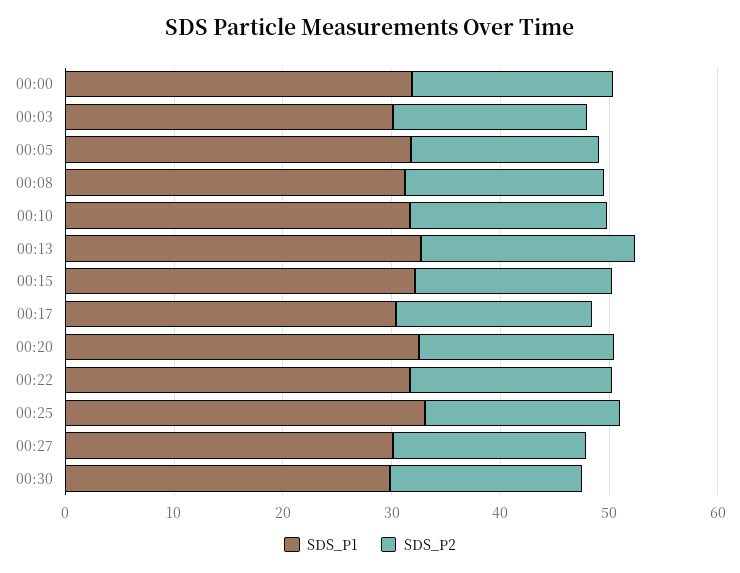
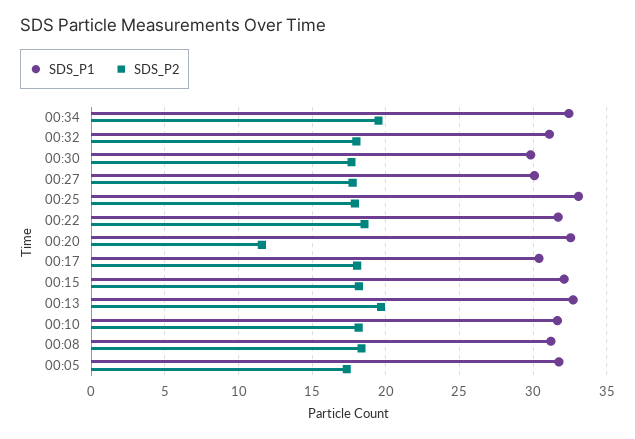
SDS_P1, 00:00: 32 -> none
SDS_P2, 00:00: 18 -> none
SDS_P1, 00:03: 30 -> none
SDS_P2, 00:03: 18 -> none
SDS_P2, 00:20: 18 -> 11.5
SDS_P1, 00:34: none -> 32.5
SDS_P2, 00:34: none -> 19.5
SDS_P1, 00:32: none -> 31
SDS_P2, 00:32: none -> 18

